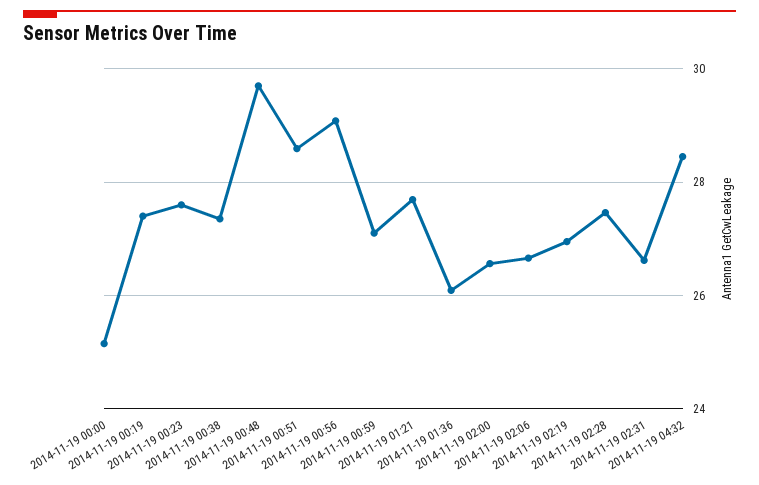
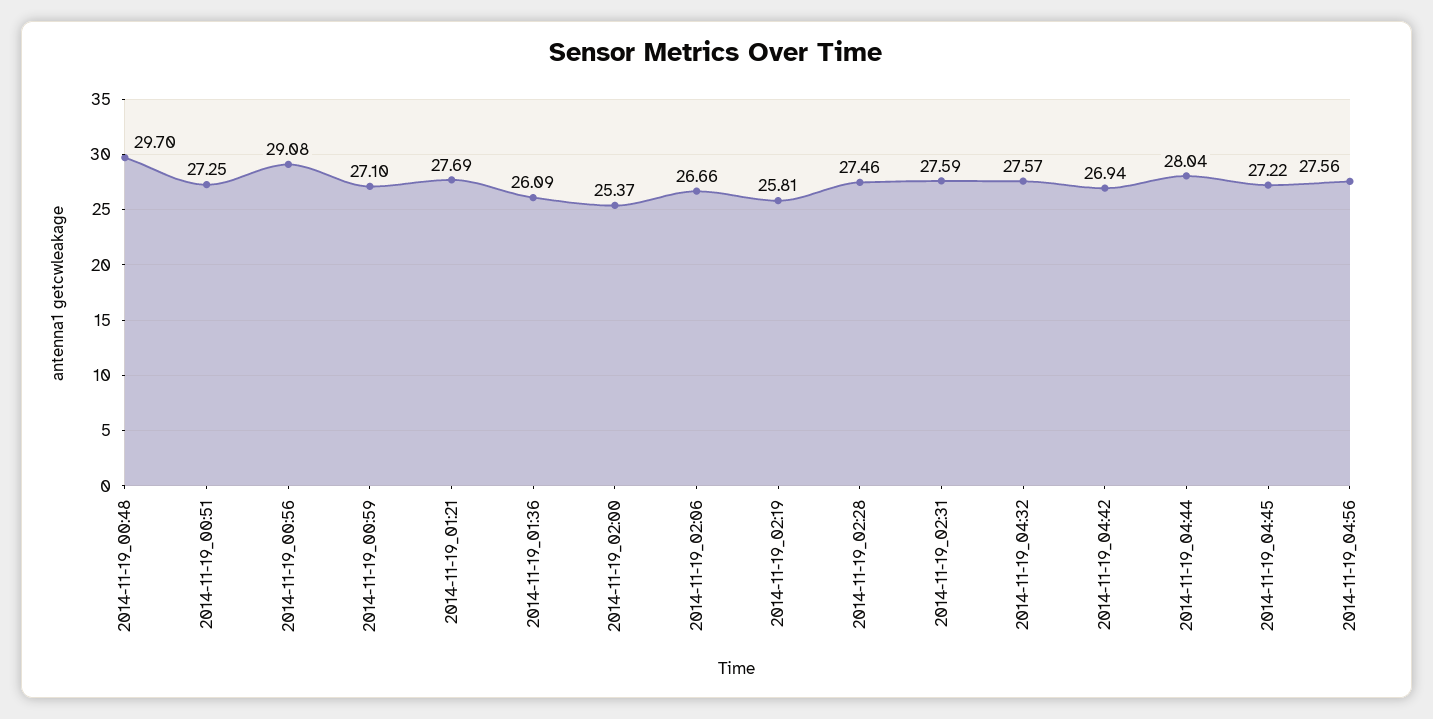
2014-11-19 00:00: 25.2 -> none
2014-11-19 00:19: 27.4 -> none
2014-11-19 00:23: 27.6 -> none
2014-11-19 00:38: 27.4 -> none
2014-11-19 00:51: 28.6 -> 27.25
2014-11-19 02:00: 26.6 -> 25.37
2014-11-19 02:19: 27 -> 25.81
2014-11-19 02:31: 26.6 -> 27.59
2014-11-19 04:32: 28.4 -> 27.57
2014-11-19_04:42: none -> 26.94
2014-11-19_04:44: none -> 28.04
2014-11-19_04:45: none -> 27.22
2014-11-19_04:56: none -> 27.56

